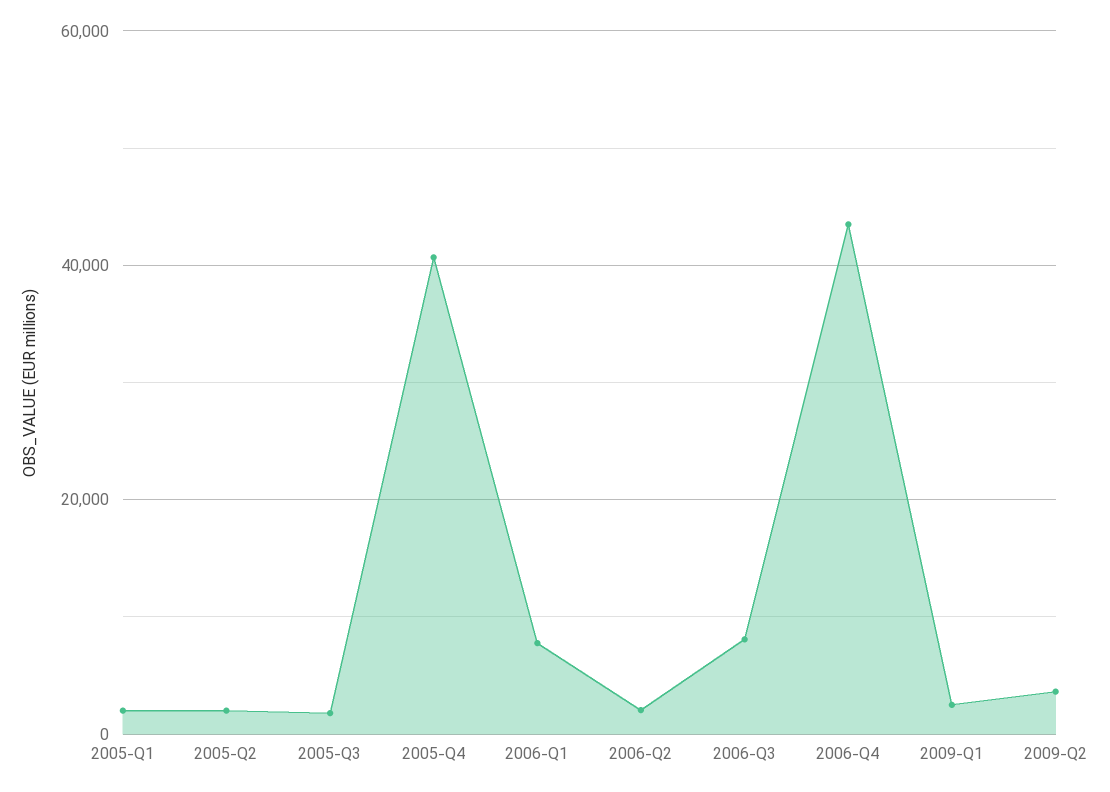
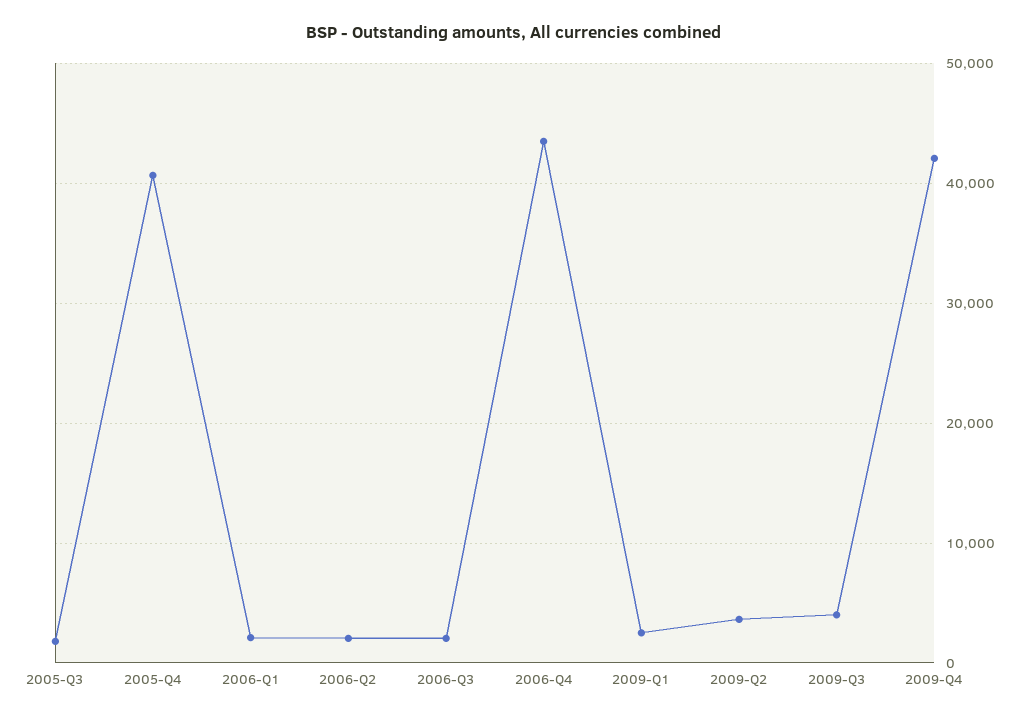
2005-Q1: 2000 -> none
2005-Q2: 2000 -> none
2006-Q1: 8000 -> 2000
2006-Q3: 8000 -> 2000
2009-Q3: none -> 4000
2009-Q4: none -> 42000

